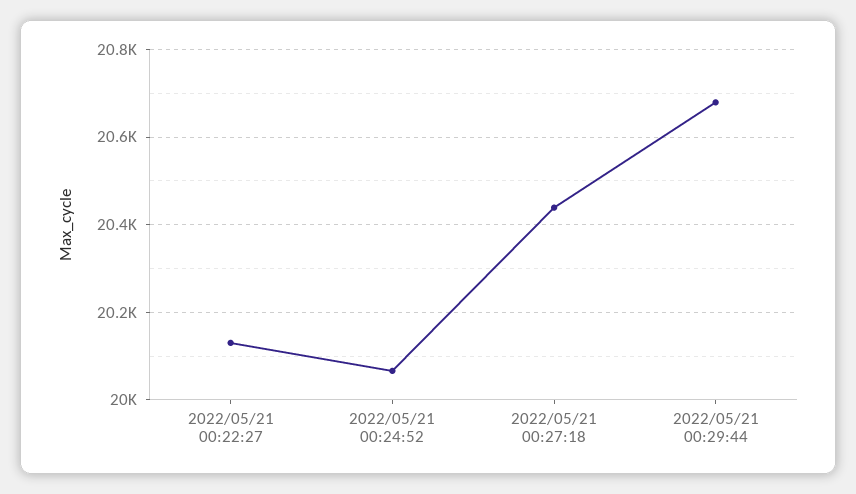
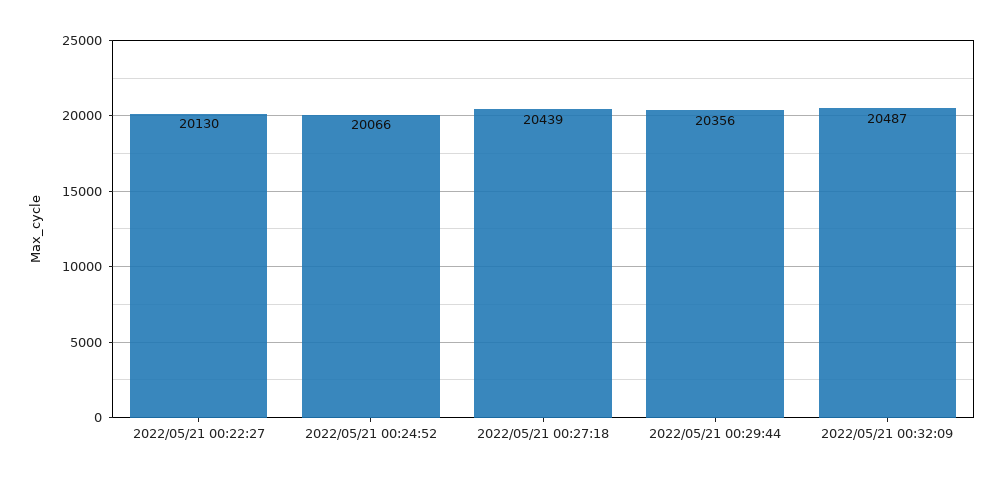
2022/05/21 00:29:44: 20680 -> 20356
2022/05/21 00:32:09: none -> 20487

